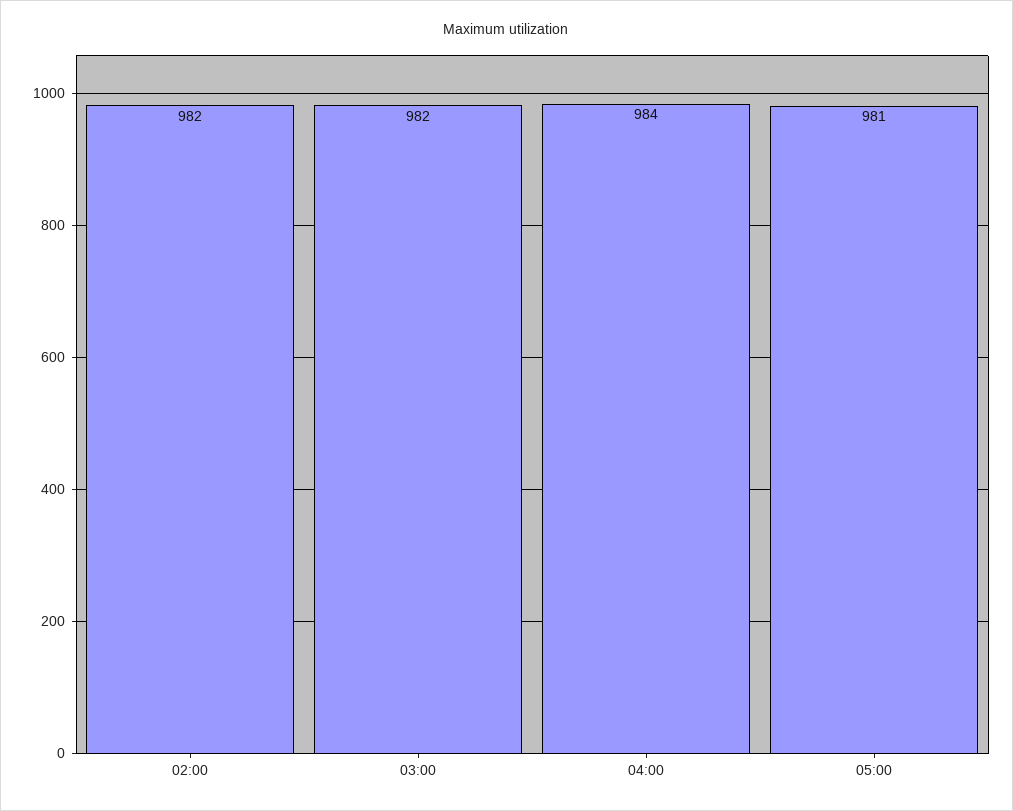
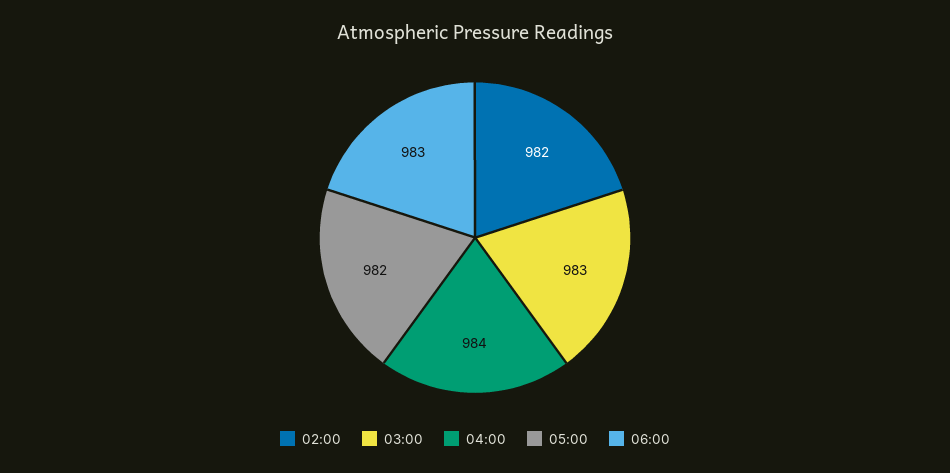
03:00: 982 -> 983
05:00: 981 -> 982
06:00: none -> 983

